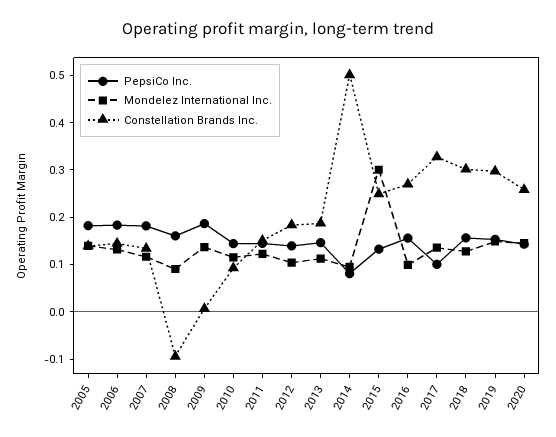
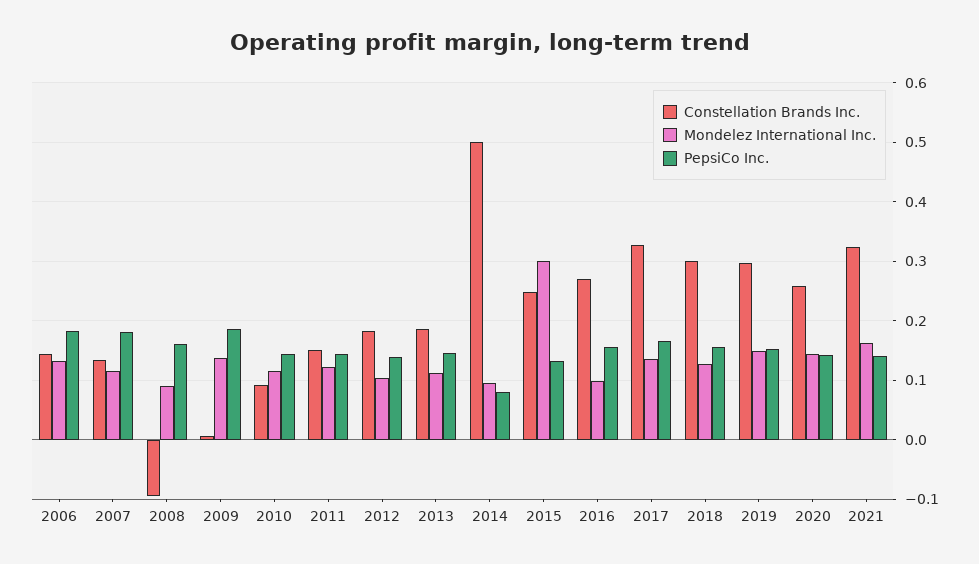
PepsiCo Inc., 2005: 0.18 -> none
Mondelez International Inc., 2005: 0.14 -> none
Constellation Brands Inc., 2005: 0.14 -> none
PepsiCo Inc., 2017: 0.1 -> 0.16
Constellation Brands Inc., 2021: none -> 0.32
Mondelez International Inc., 2021: none -> 0.16
PepsiCo Inc., 2021: none -> 0.14

